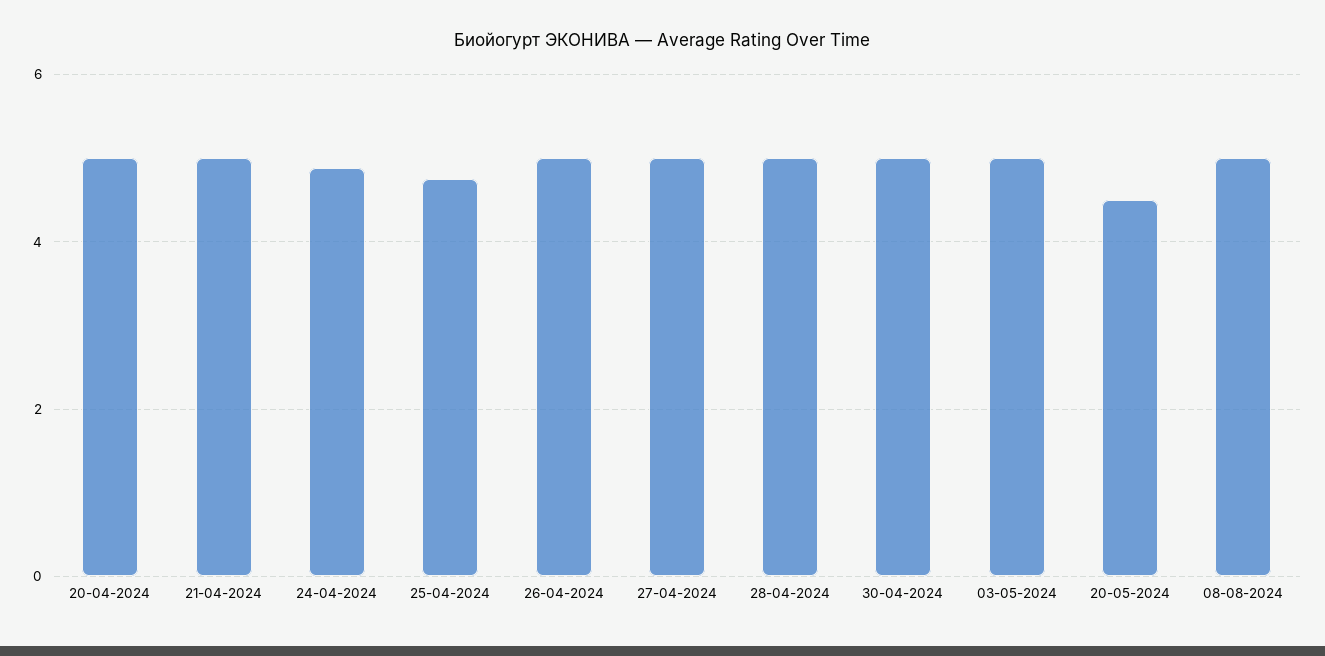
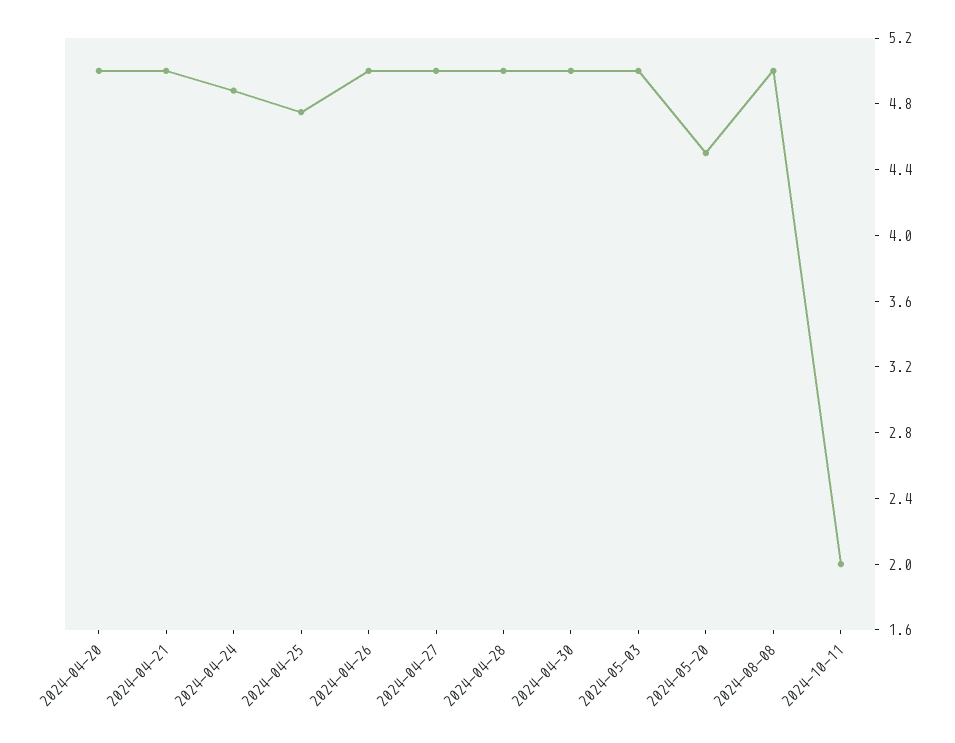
2024-10-11: none -> 2

